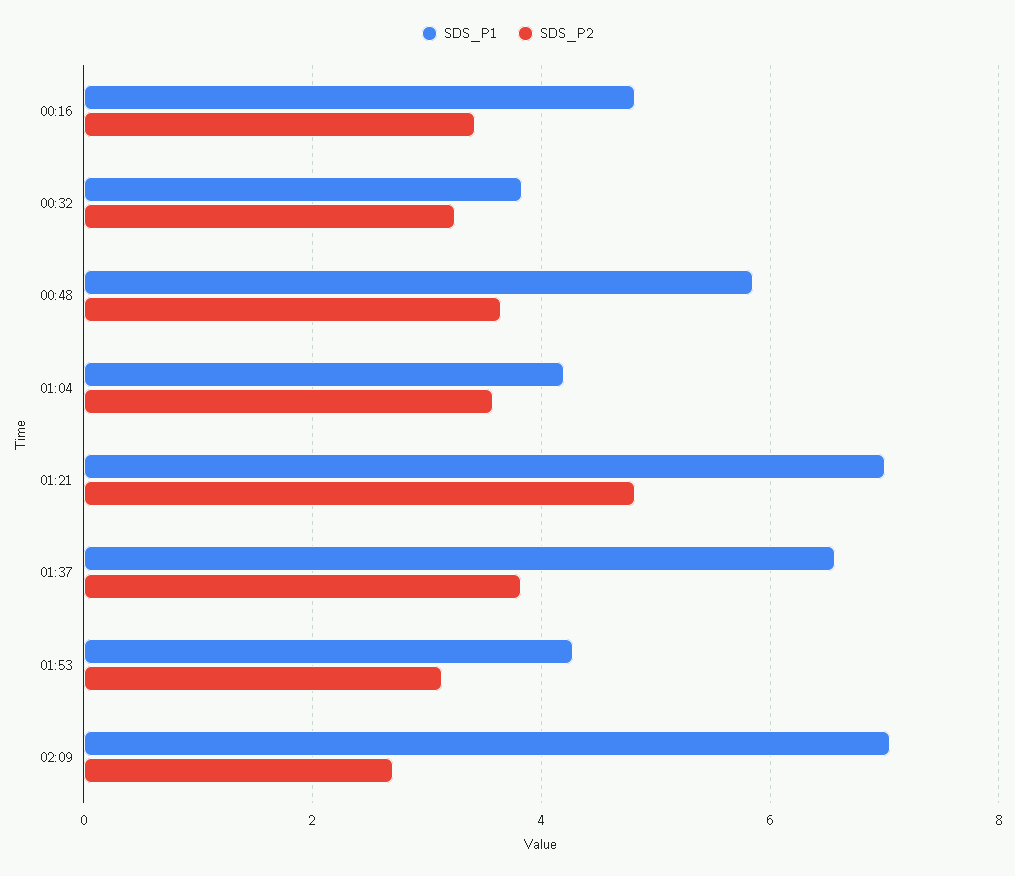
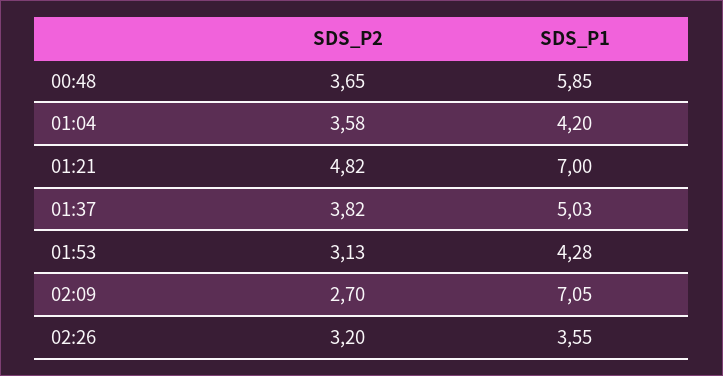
SDS_P1, 00:16: 4.8 -> none
SDS_P2, 00:16: 3.4 -> none
SDS_P1, 00:32: 3.8 -> none
SDS_P2, 00:32: 3.2 -> none
SDS_P1, 01:37: 6.6 -> 5.03
SDS_P2, 02:26: none -> 3.2
SDS_P1, 02:26: none -> 3.55

